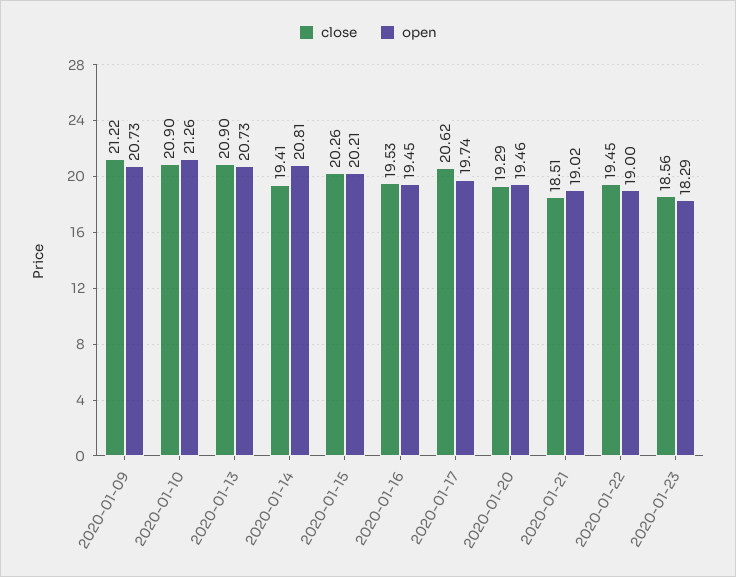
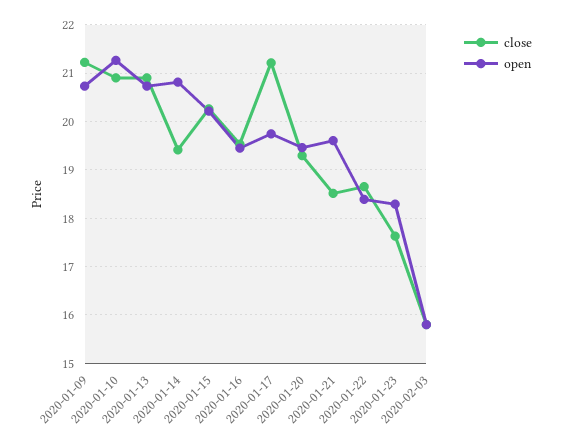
close, 2020-01-17: 20.62 -> 21.2
open, 2020-01-21: 19.02 -> 19.6
close, 2020-01-22: 19.45 -> 18.6
open, 2020-01-22: 19 -> 18.4
close, 2020-01-23: 18.56 -> 17.6
close, 2020-02-03: none -> 15.8
open, 2020-02-03: none -> 15.8

